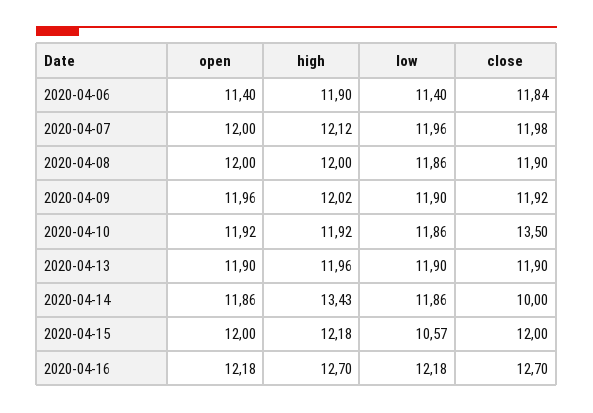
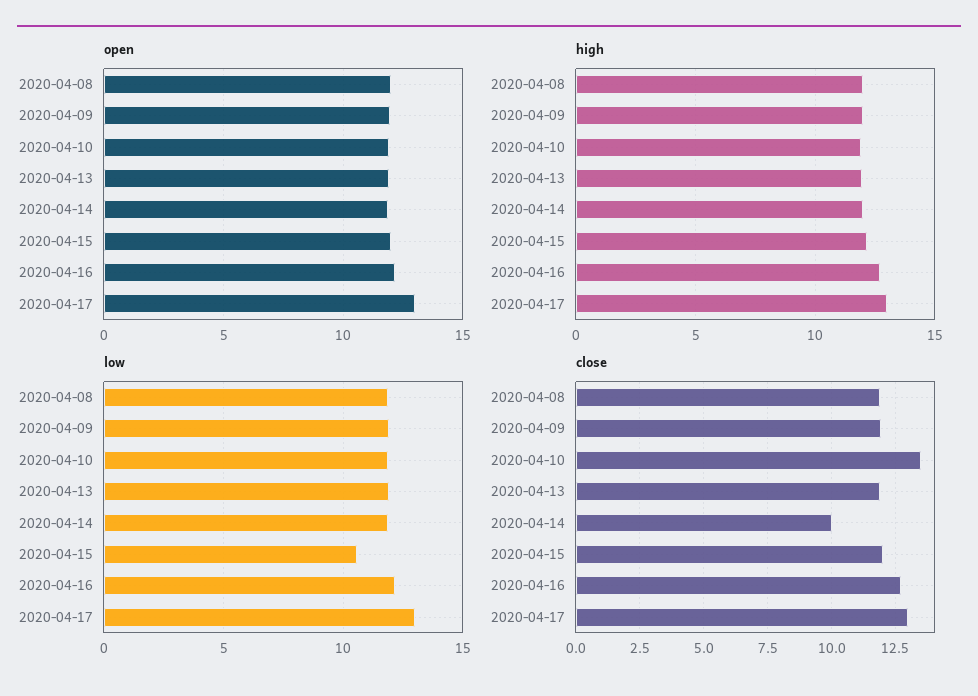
open, 2020-04-06: 11.4 -> none
high, 2020-04-06: 11.9 -> none
low, 2020-04-06: 11.4 -> none
close, 2020-04-06: 11.84 -> none
open, 2020-04-07: 12 -> none
high, 2020-04-07: 12.12 -> none
low, 2020-04-07: 11.96 -> none
close, 2020-04-07: 11.98 -> none
high, 2020-04-14: 13.43 -> 12
open, 2020-04-17: none -> 13
high, 2020-04-17: none -> 13
low, 2020-04-17: none -> 13
close, 2020-04-17: none -> 13

